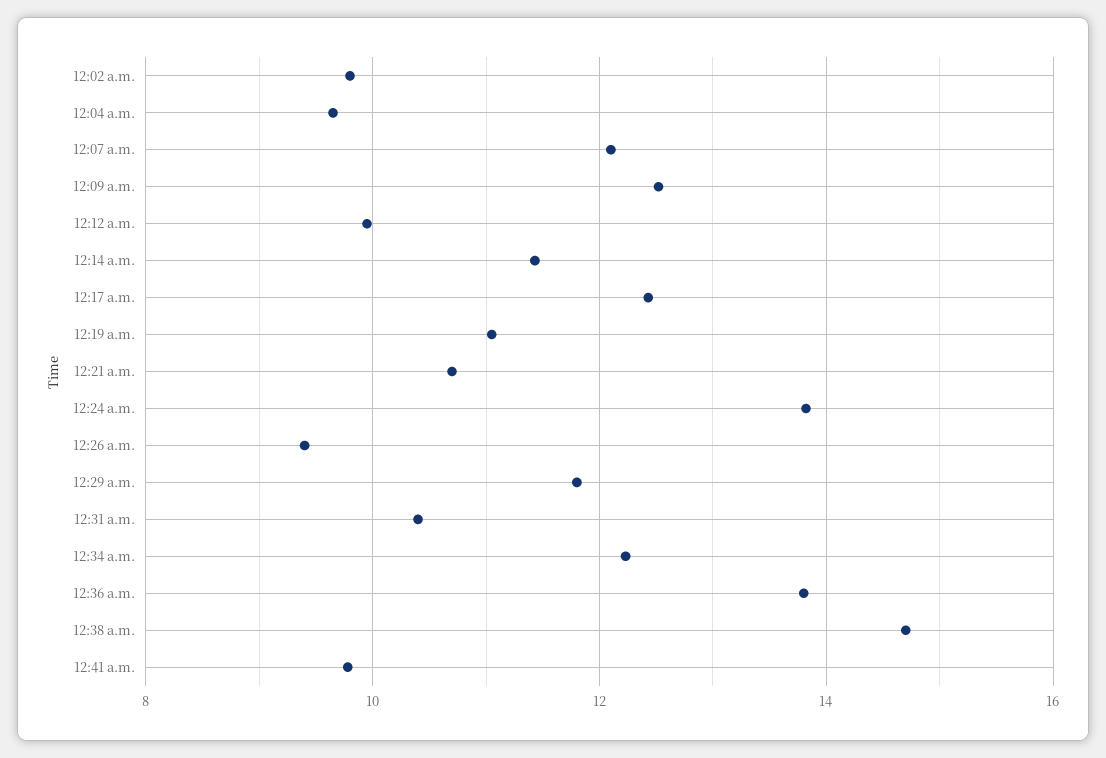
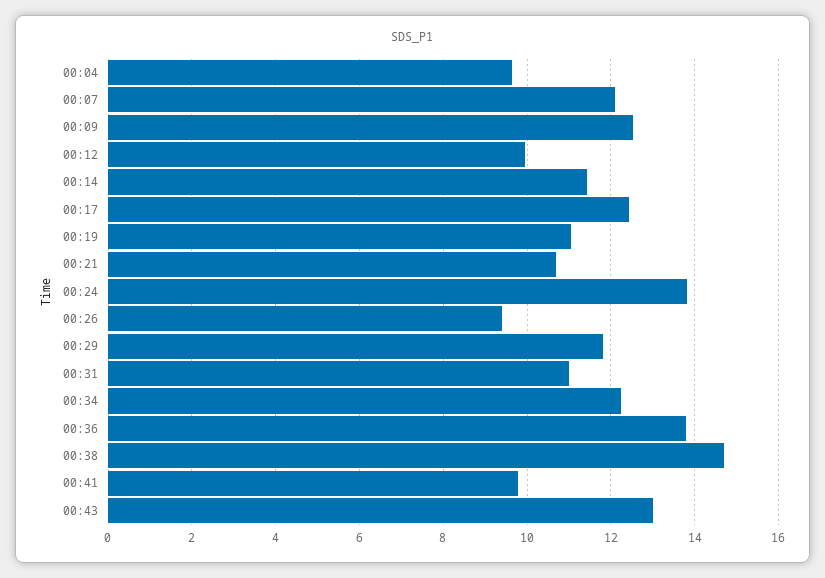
12:02 a.m.: 9.8 -> none
12:31 a.m.: 10.4 -> 11
00:43: none -> 13

